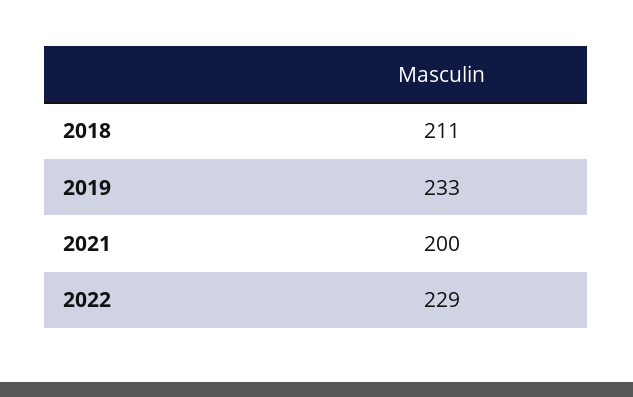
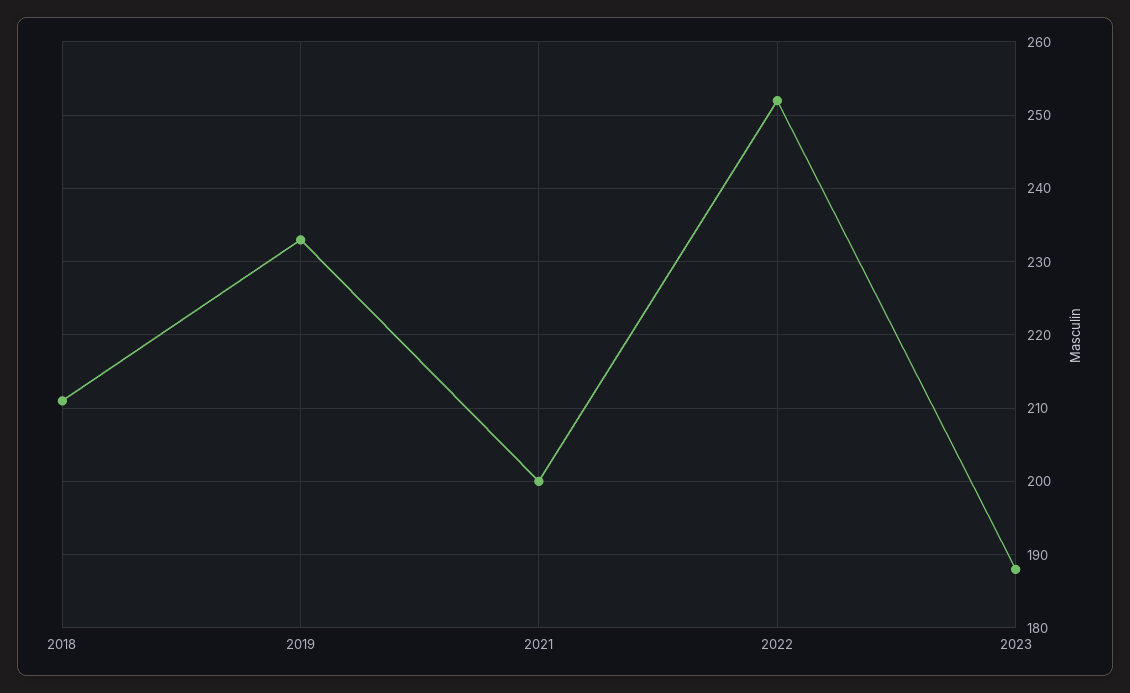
2022: 229 -> 252
2023: none -> 188

